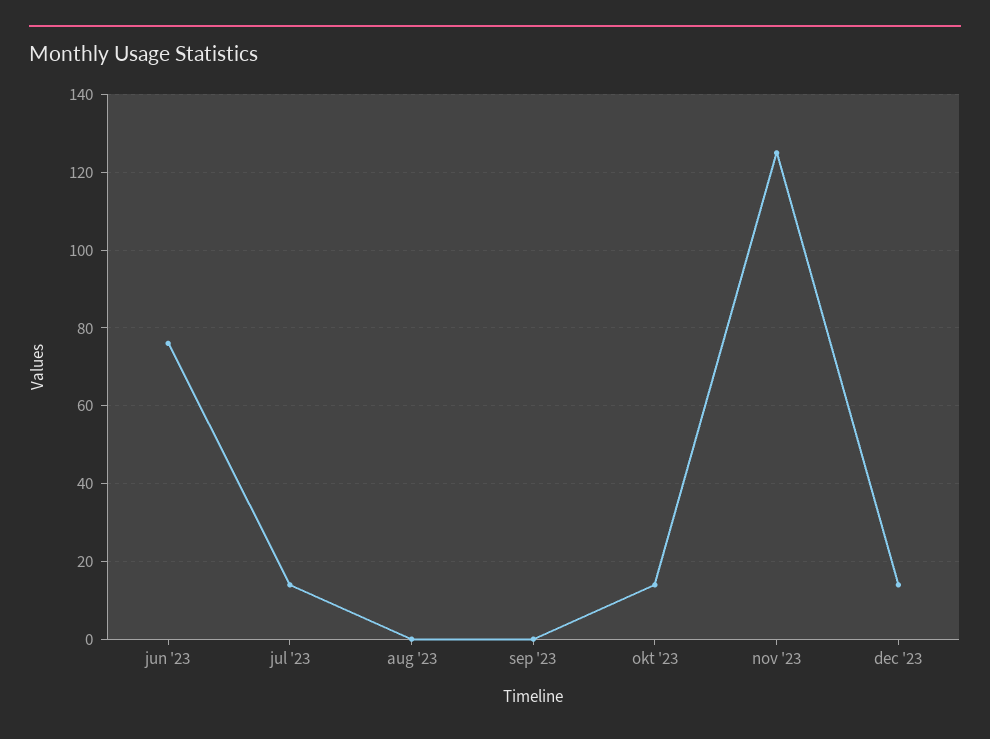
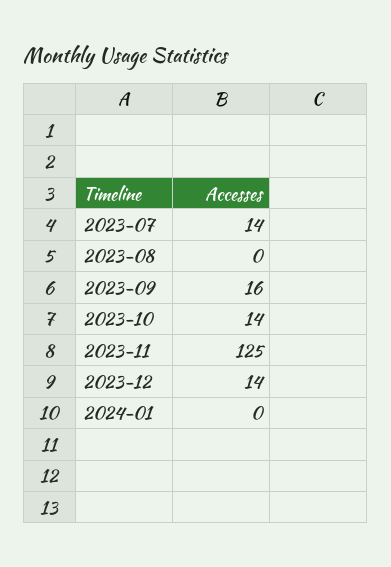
jun '23: 75 -> none
sep '23: 0 -> 16
2024-01: none -> 0

